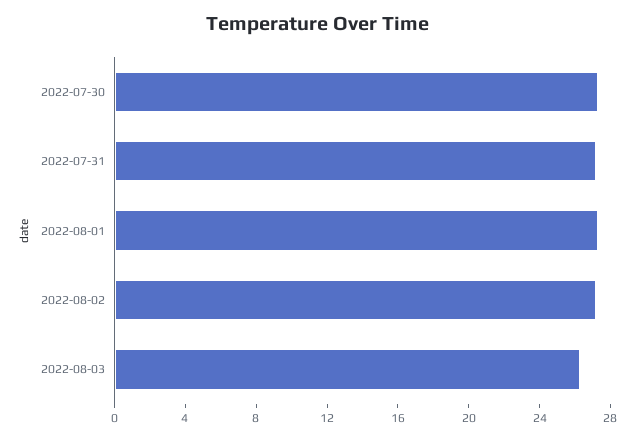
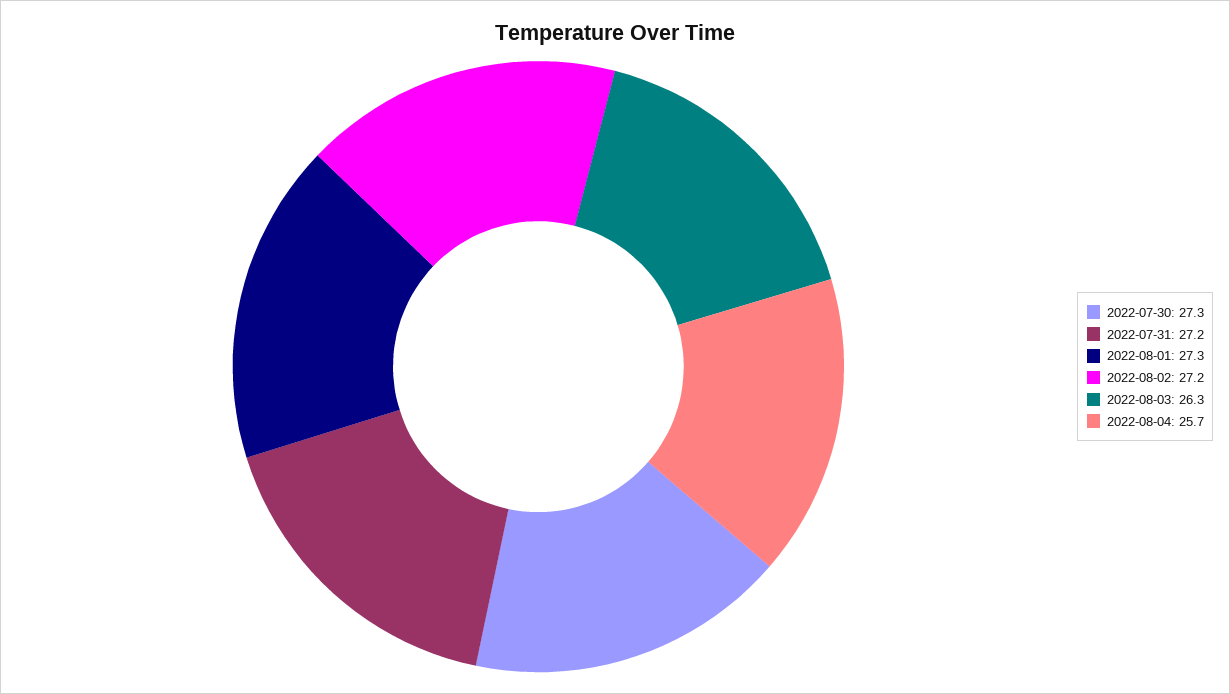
2022-08-04: none -> 25.7

